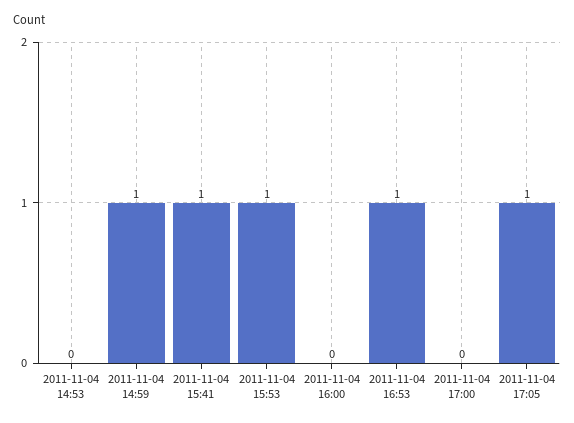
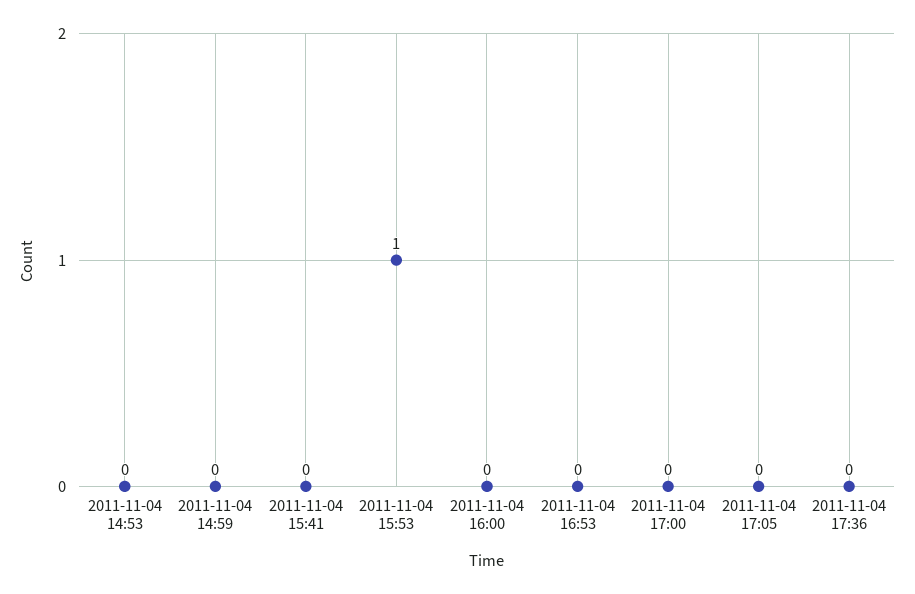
2011-11-04 14:59: 1 -> 0
2011-11-04 15:41: 1 -> 0
2011-11-04 16:53: 1 -> 0
2011-11-04 17:05: 1 -> 0
2011-11-04 17:36: none -> 0

